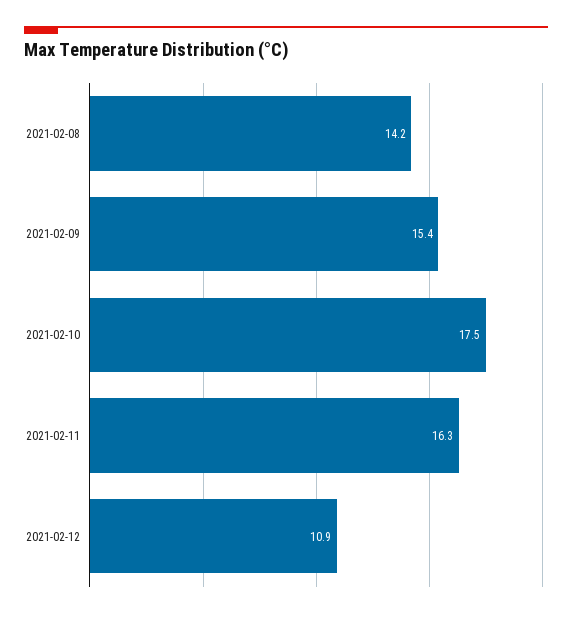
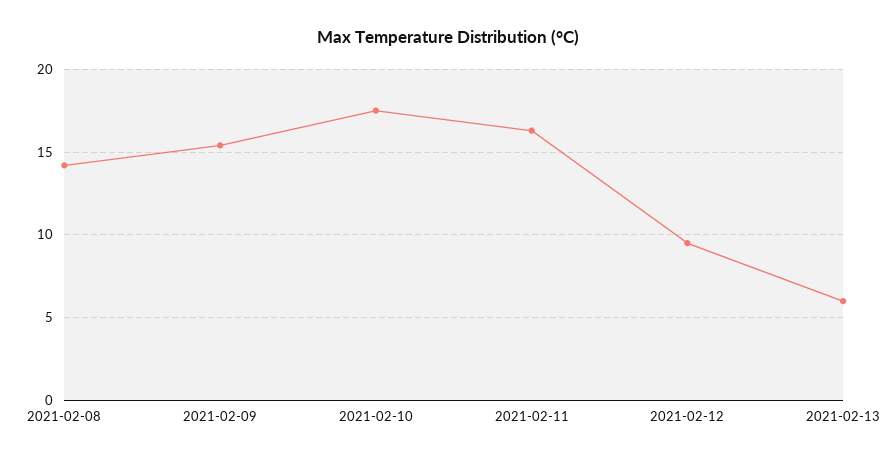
2021-02-12: 10.9 -> 9.5
2021-02-13: none -> 6

